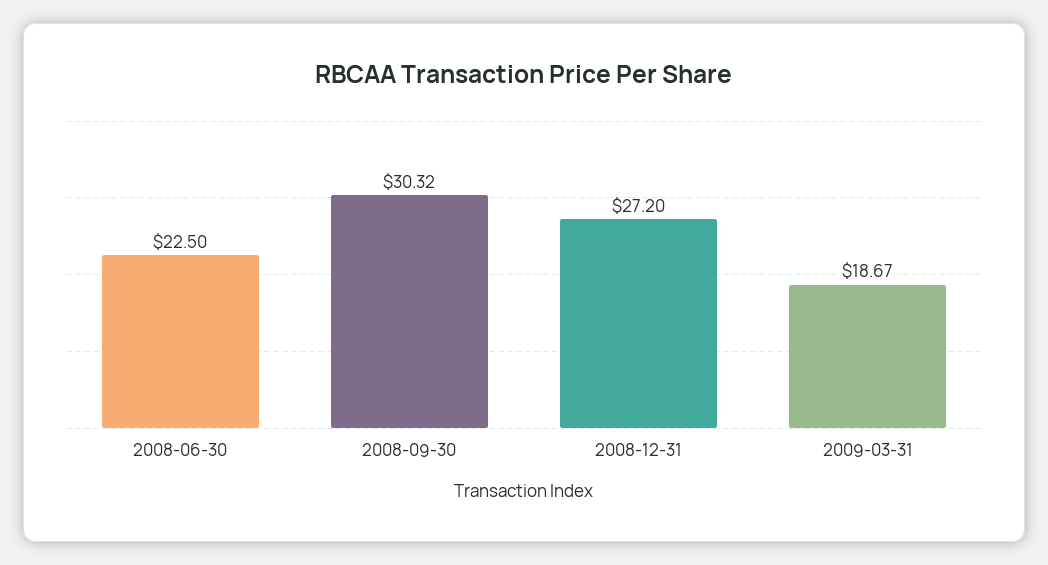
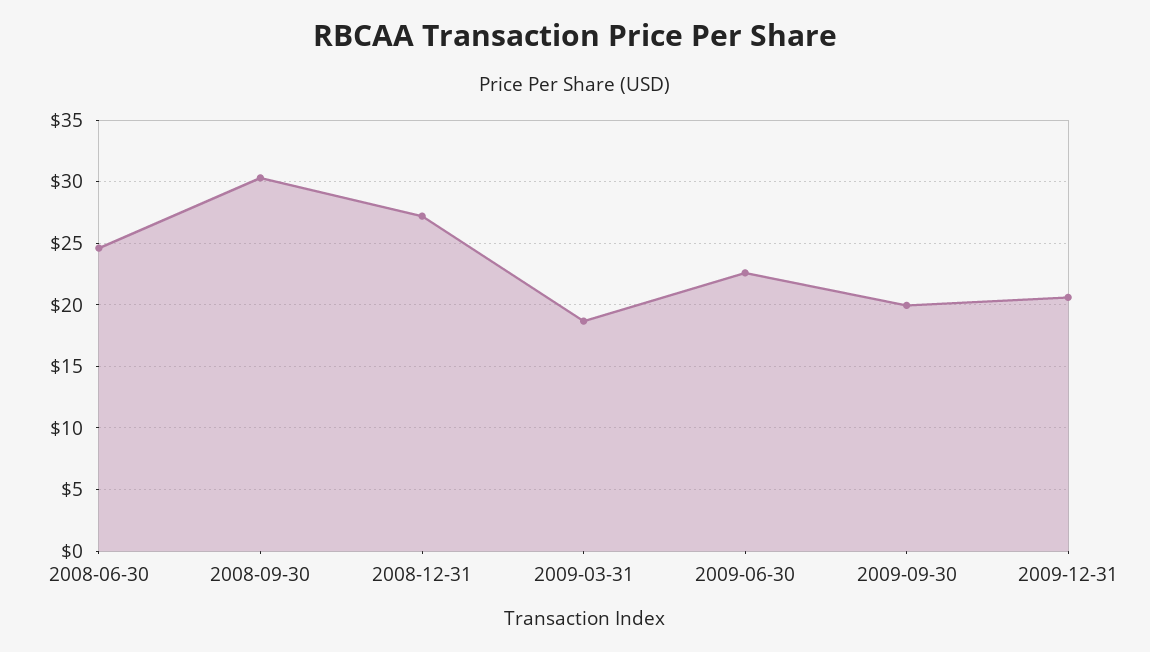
2008-06-30: 22.5 -> 24.5
2009-06-30: none -> 22.5
2009-09-30: none -> 20
2009-12-31: none -> 20.5

